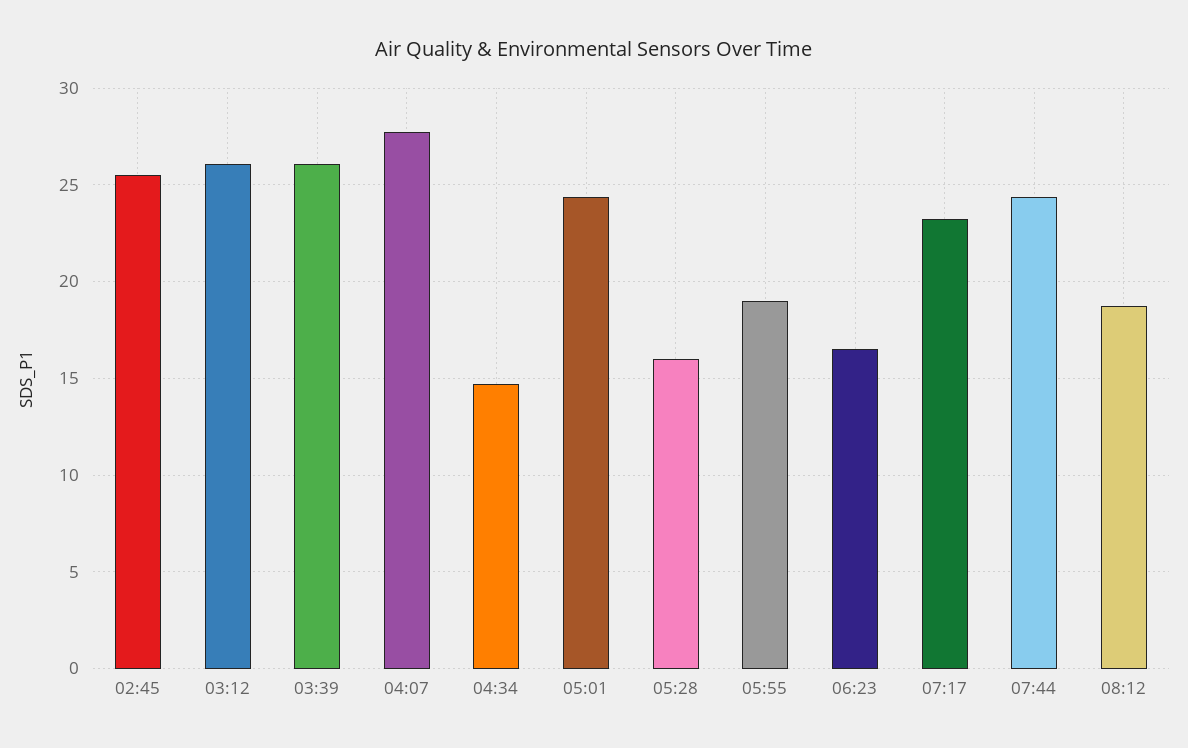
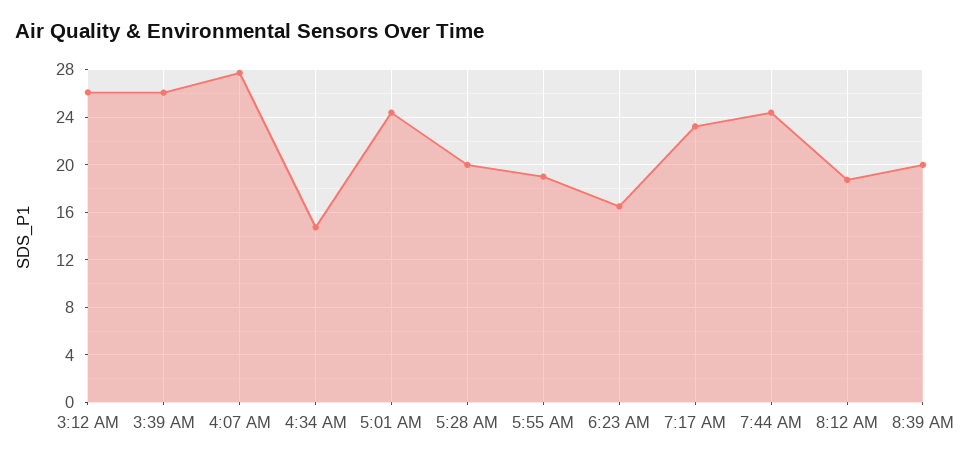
02:45: 25.5 -> none
05:28: 16 -> 20
8:39 AM: none -> 20

